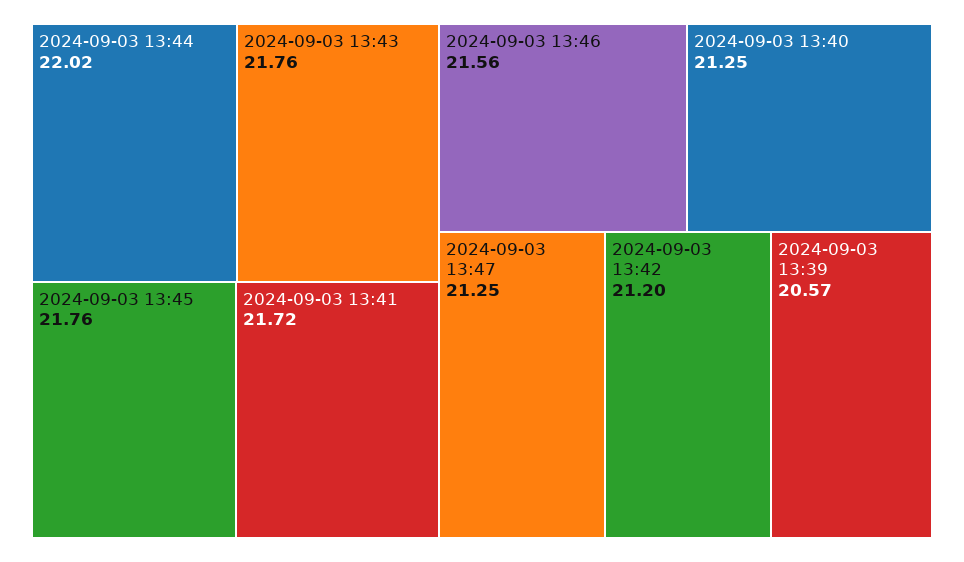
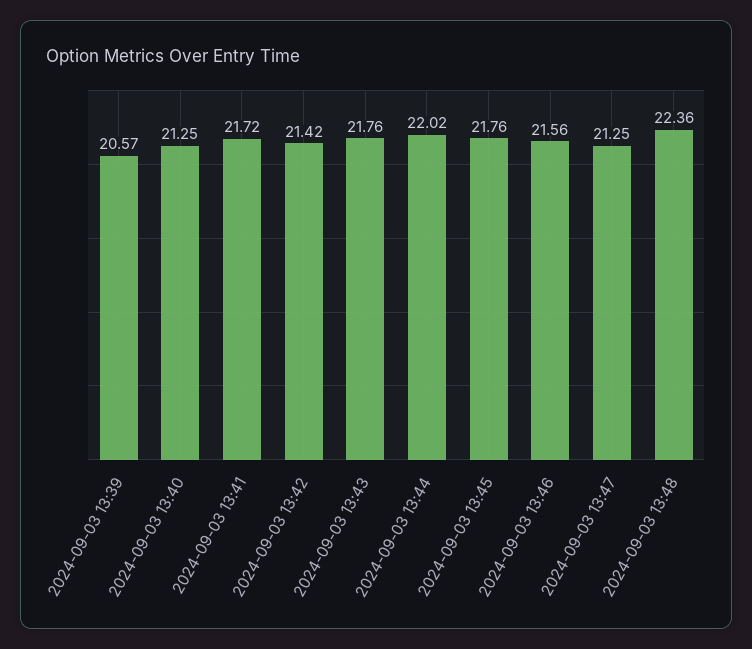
2024-09-03 13:42: 21.2 -> 21.42
2024-09-03 13:48: none -> 22.36

